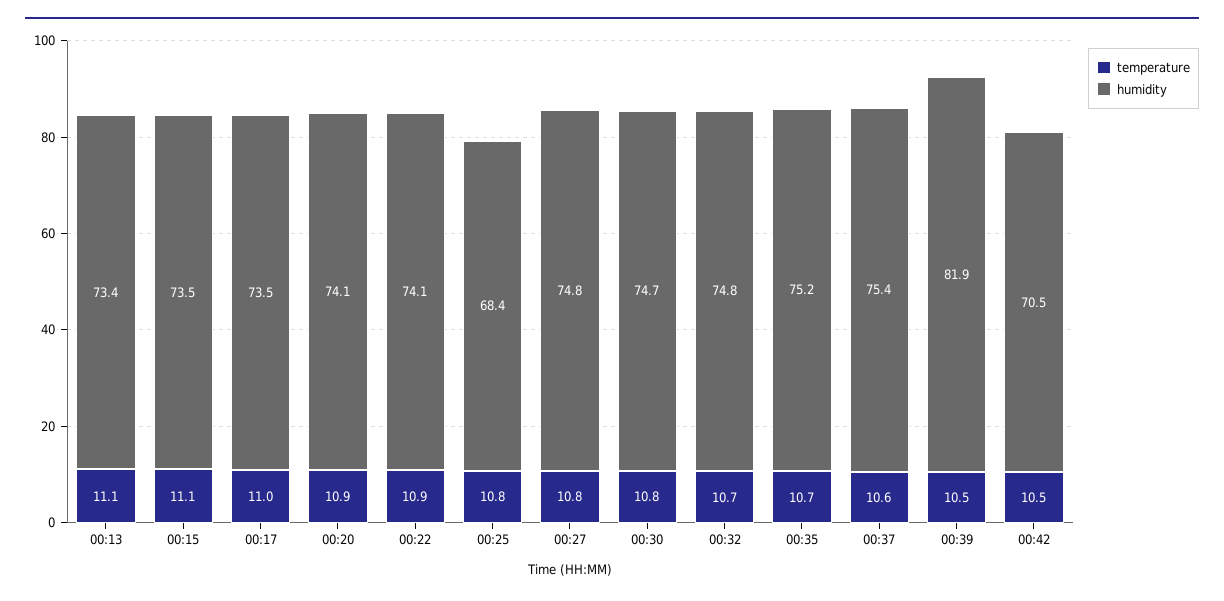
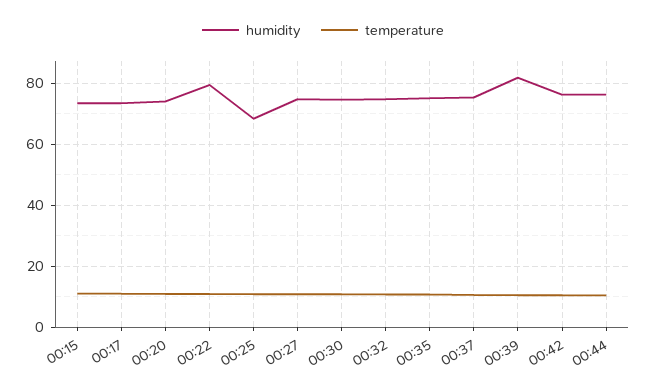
temperature, 00:13: 11.1 -> none
humidity, 00:13: 73.4 -> none
humidity, 00:22: 74.1 -> 80
humidity, 00:42: 70.5 -> 76
humidity, 00:44: none -> 76
temperature, 00:44: none -> 10

